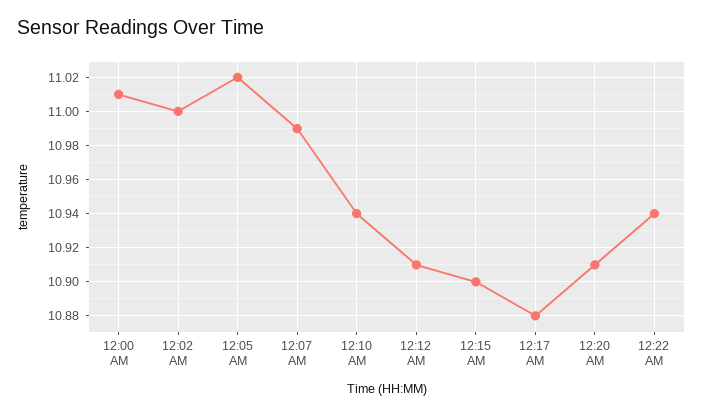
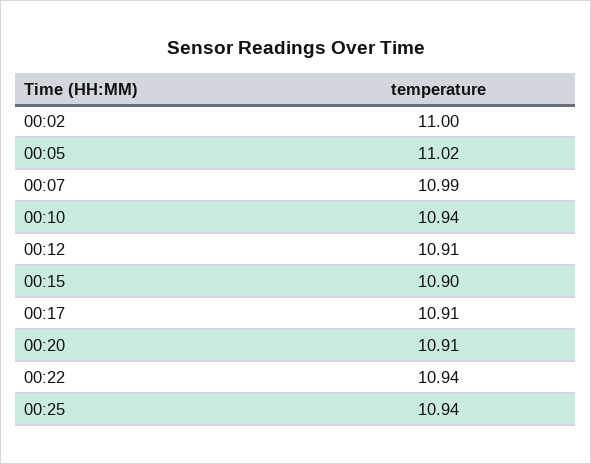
12:00 AM: 11.01 -> none
12:17 AM: 10.88 -> 10.91
00:25: none -> 10.94

